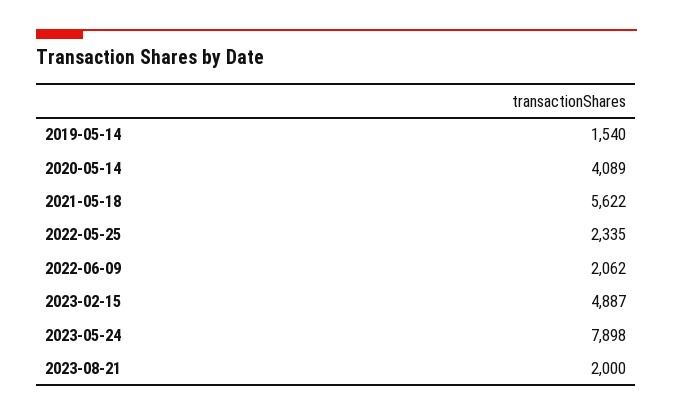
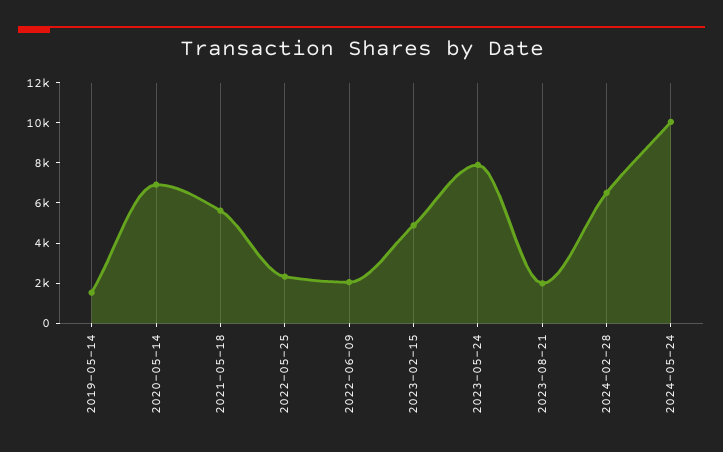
2020-05-14: 4089 -> 7000
2024-02-28: none -> 6500
2024-05-24: none -> 10000

